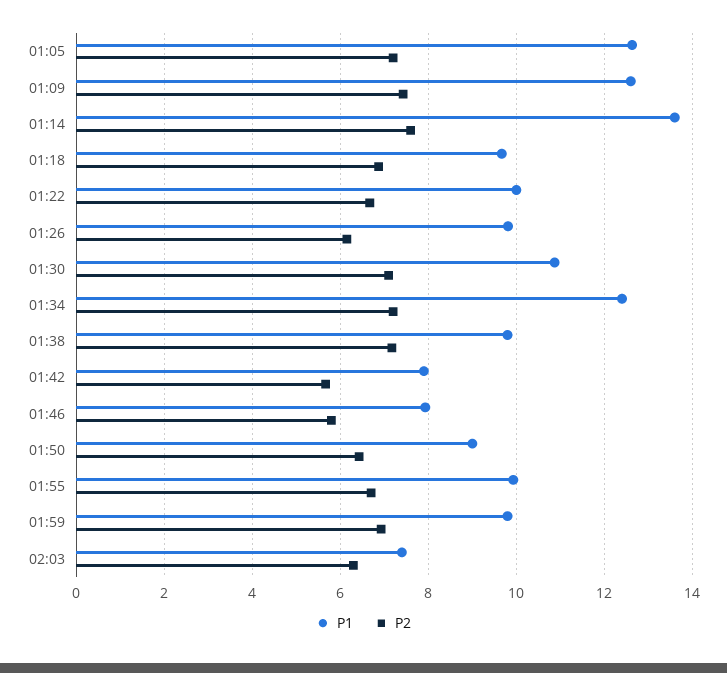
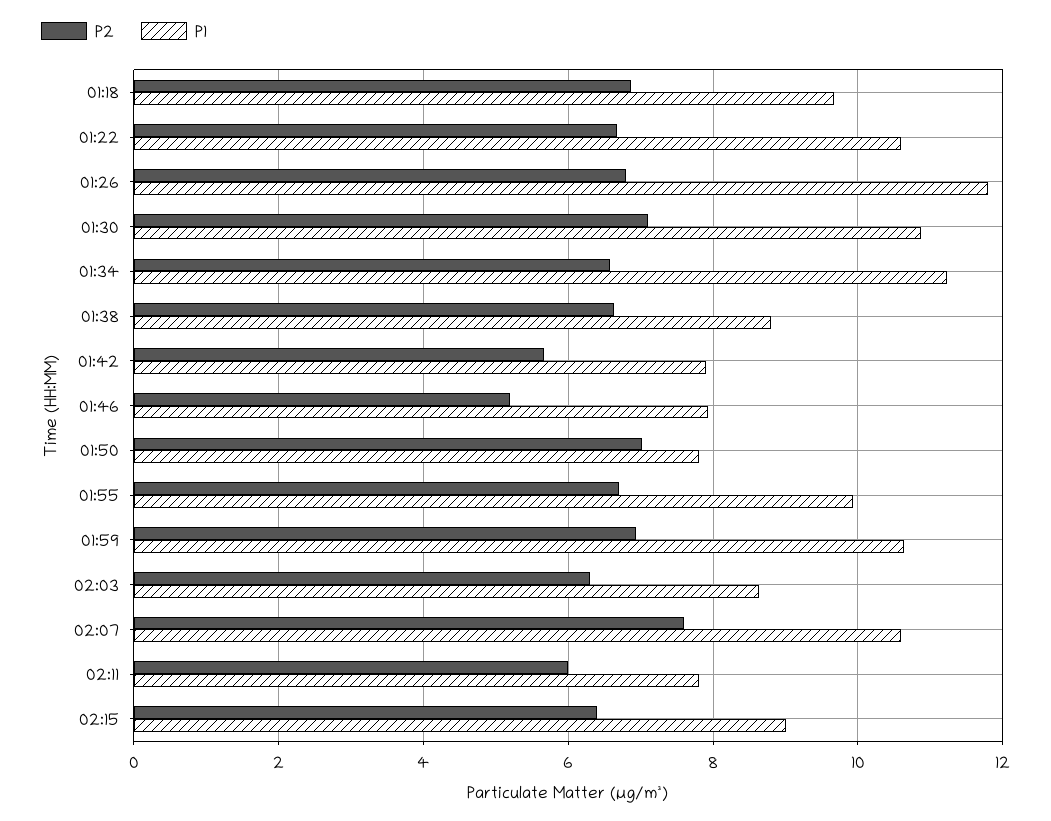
P1, 01:05: 12.6 -> none
P2, 01:05: 7.2 -> none
P1, 01:09: 12.6 -> none
P2, 01:09: 7.4 -> none
P1, 01:14: 13.6 -> none
P2, 01:14: 7.6 -> none
P1, 01:22: 10 -> 10.6
P1, 01:26: 9.8 -> 11.8
P2, 01:26: 6.2 -> 6.8
P1, 01:34: 12.4 -> 11.2
P2, 01:34: 7.2 -> 6.6
P1, 01:38: 9.8 -> 8.8
P2, 01:38: 7.2 -> 6.6
P2, 01:46: 5.8 -> 5.2
P1, 01:50: 9 -> 7.8
P2, 01:50: 6.4 -> 7
P1, 01:59: 9.8 -> 10.6
P1, 02:03: 7.4 -> 8.6
P2, 02:07: none -> 7.6
P1, 02:07: none -> 10.6
P2, 02:11: none -> 6
P1, 02:11: none -> 7.8
P2, 02:15: none -> 6.4
P1, 02:15: none -> 9

